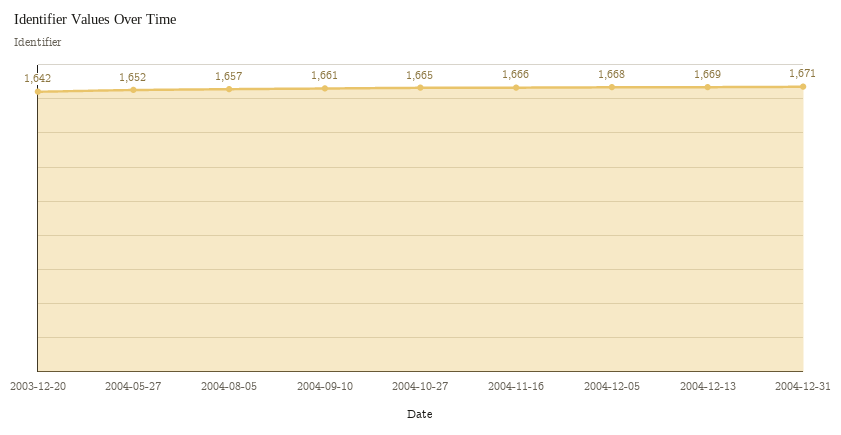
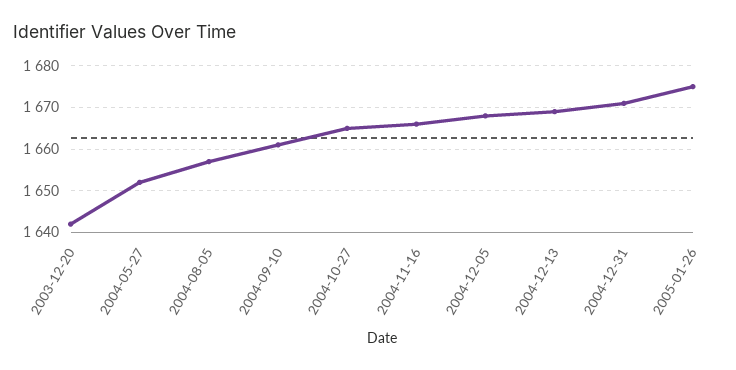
2005-01-26: none -> 1675

